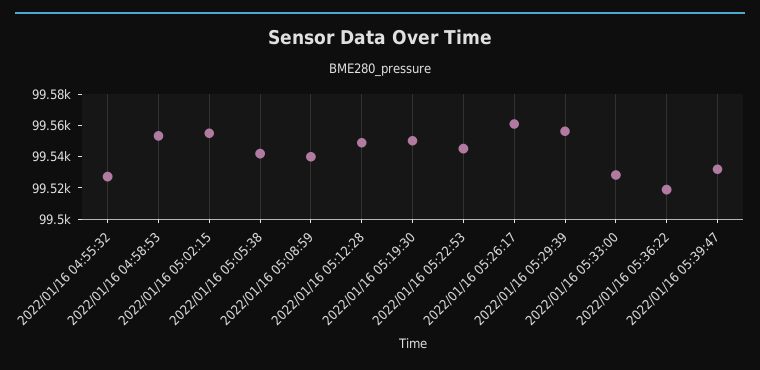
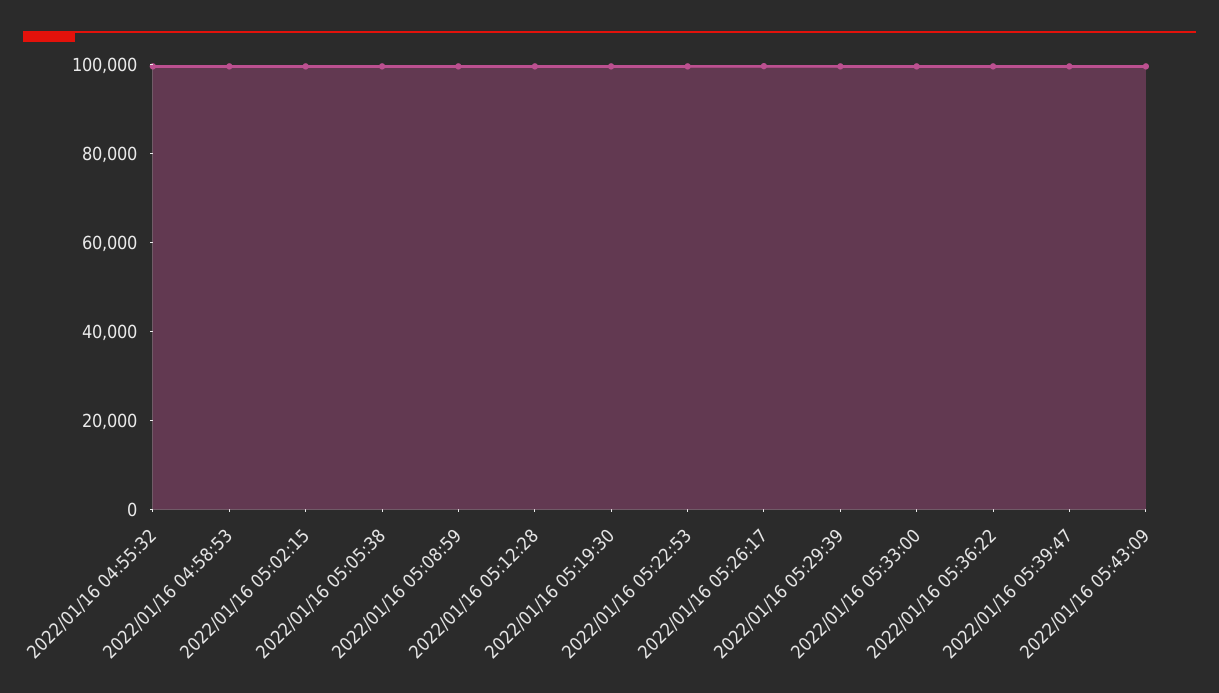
2022/01/16 05:43:09: none -> 100000

